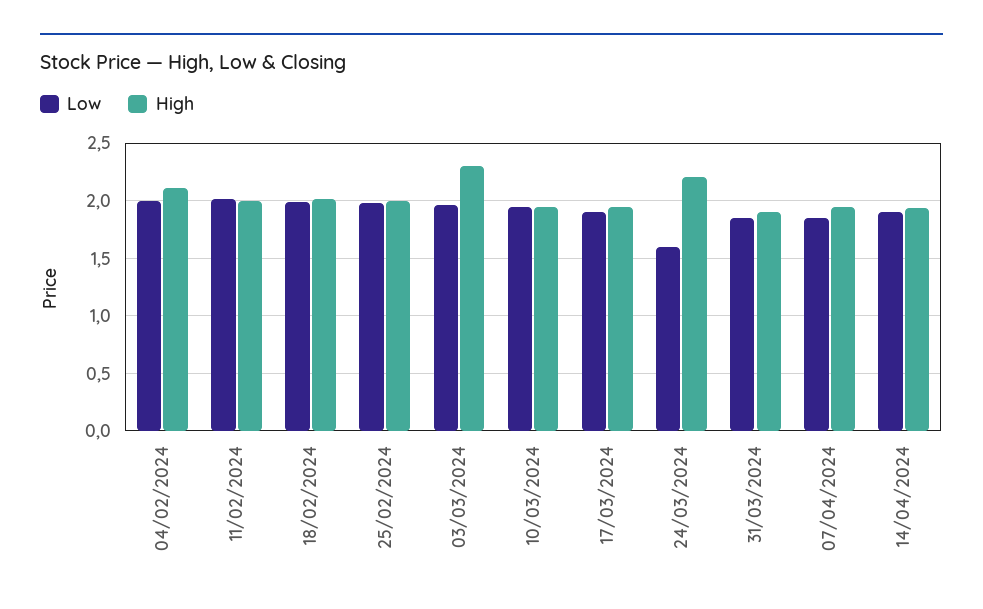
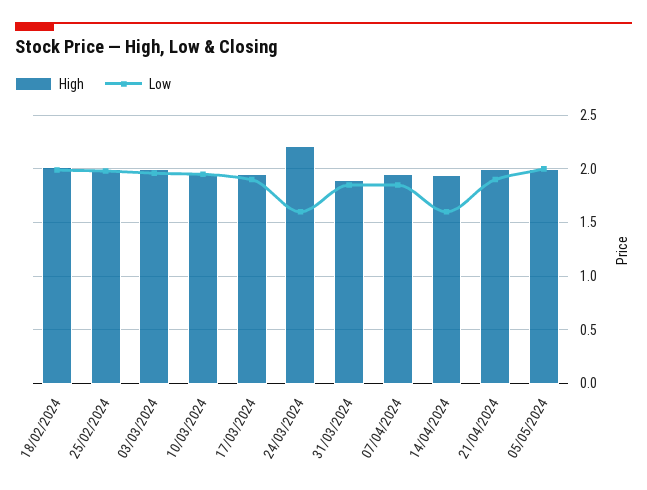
Low, 04/02/2024: 2 -> none
High, 04/02/2024: 2.1 -> none
Low, 11/02/2024: 2 -> none
High, 11/02/2024: 2 -> none
High, 03/03/2024: 2.3 -> 2
Low, 14/04/2024: 1.9 -> 1.6
High, 21/04/2024: none -> 2
Low, 21/04/2024: none -> 1.9
High, 05/05/2024: none -> 2
Low, 05/05/2024: none -> 2

